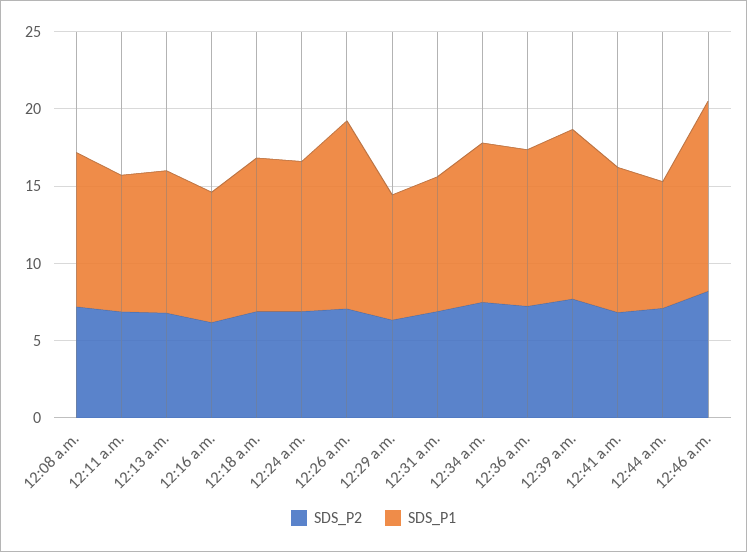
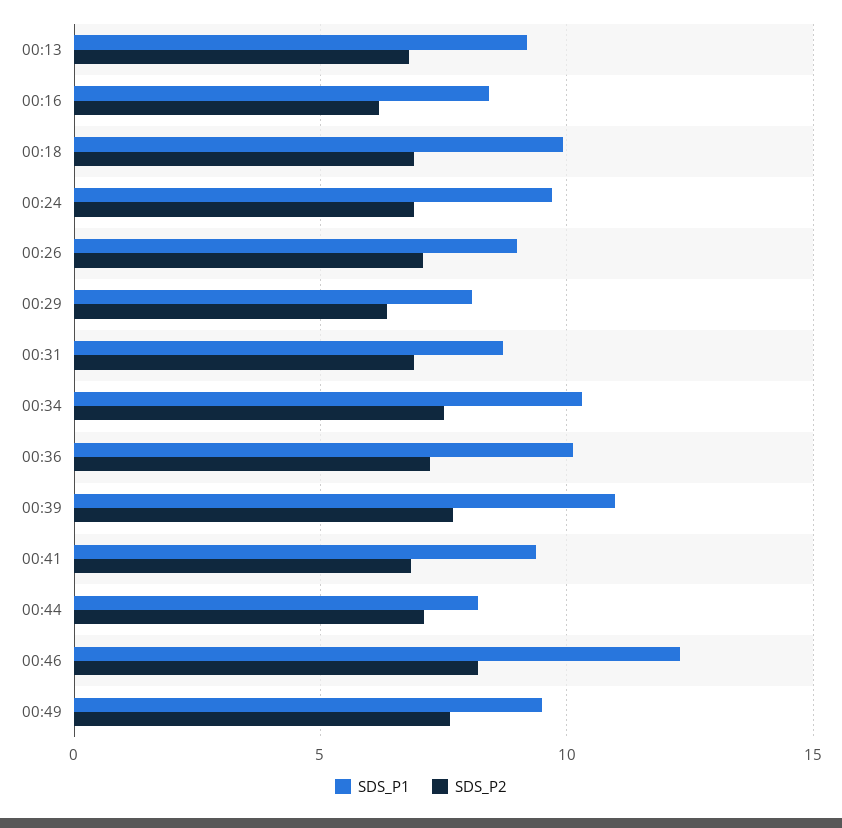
SDS_P2, 12:08 a.m.: 7 -> none
SDS_P1, 12:08 a.m.: 10 -> none
SDS_P2, 12:11 a.m.: 7 -> none
SDS_P1, 12:11 a.m.: 9 -> none
SDS_P1, 12:26 a.m.: 12 -> 9
SDS_P1, 00:49: none -> 9.5
SDS_P2, 00:49: none -> 7.5

